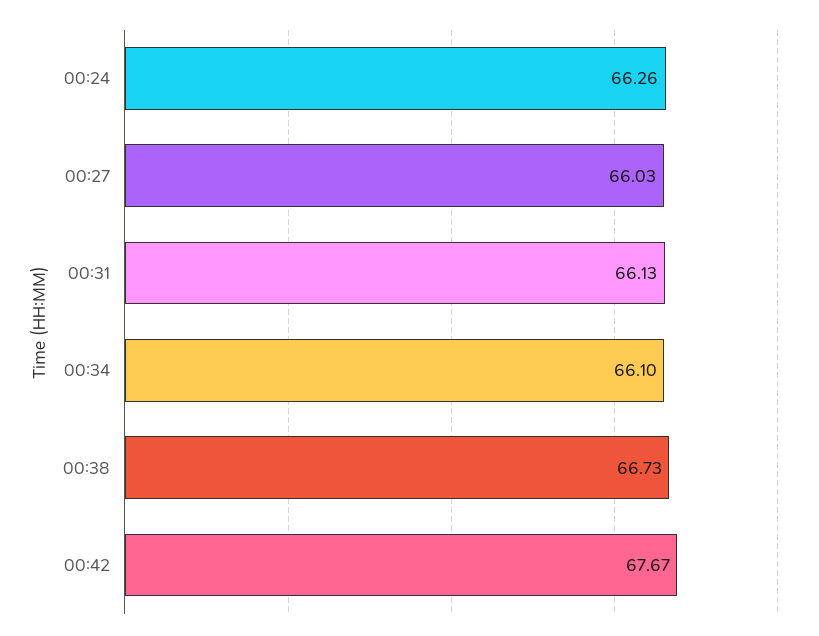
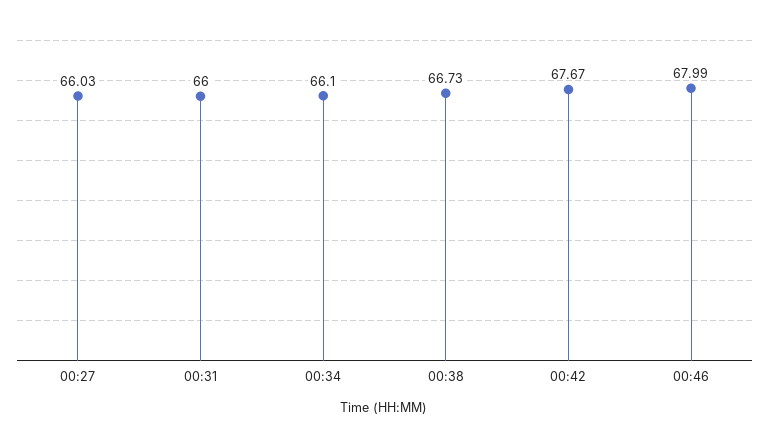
00:24: 66.26 -> none
00:31: 66.13 -> 66
00:46: none -> 67.99

